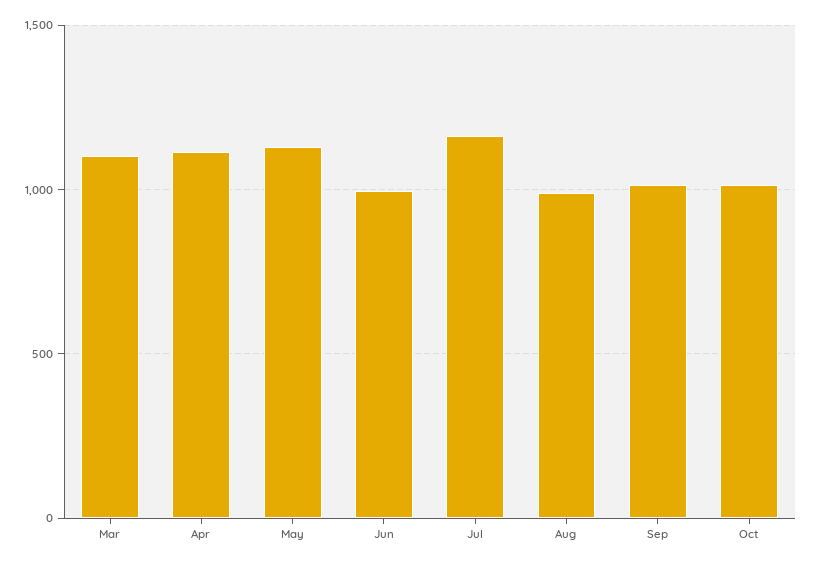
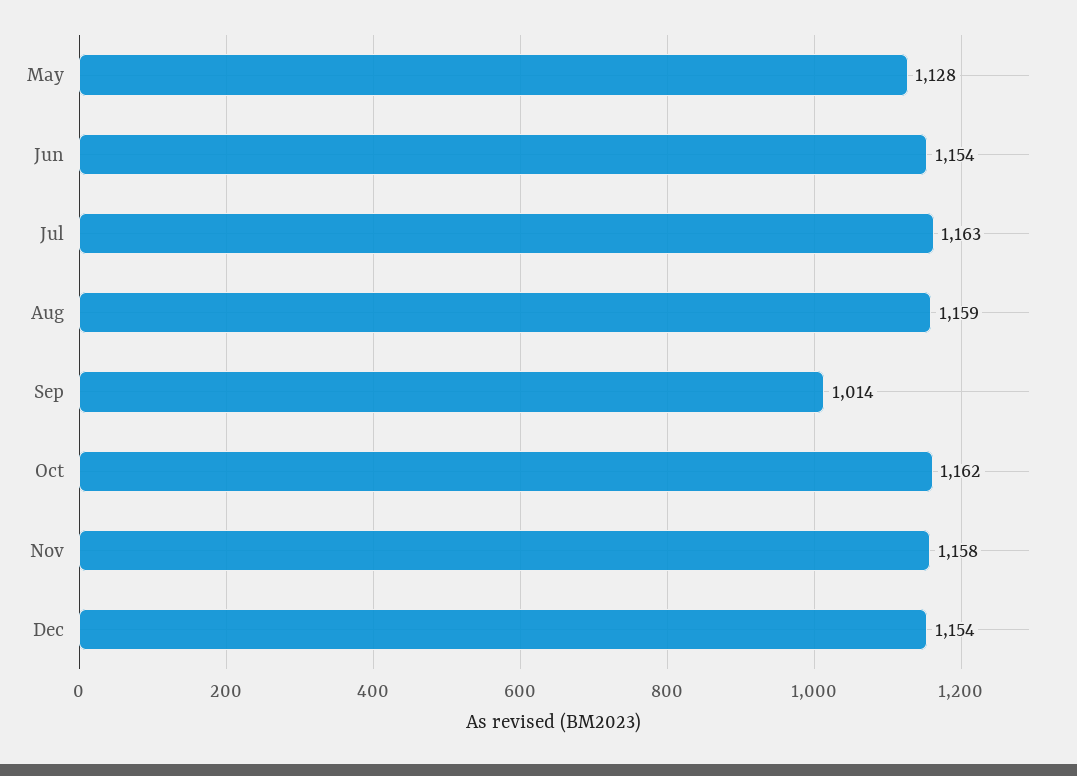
Mar: 1100 -> none
Apr: 1100 -> none
Jun: 1000 -> 1154
Aug: 1000 -> 1159
Oct: 1000 -> 1162
Nov: none -> 1158
Dec: none -> 1154

